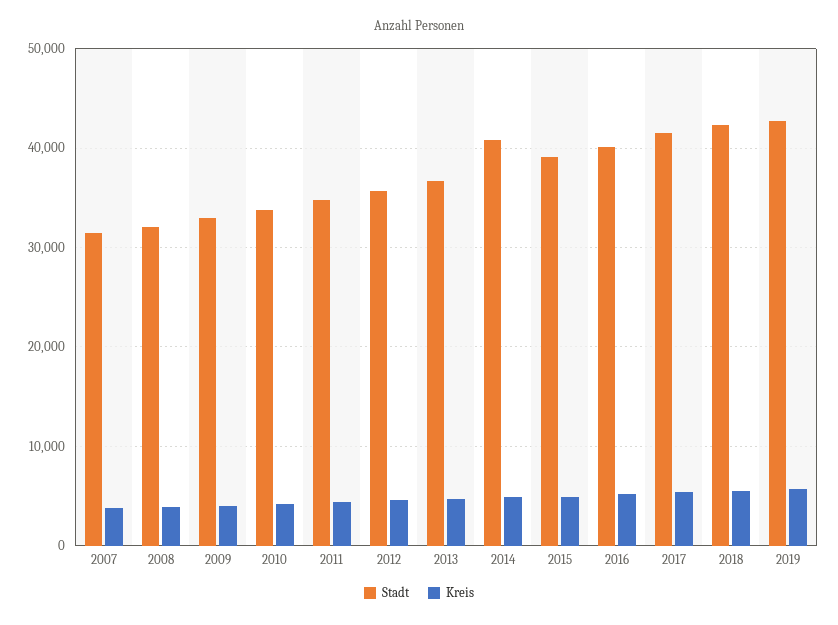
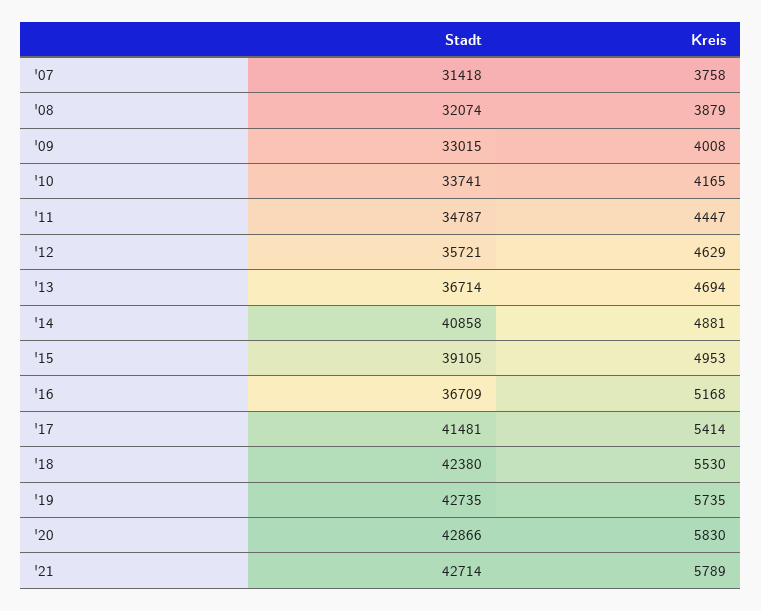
Stadt, 2016: 40000 -> 36709
Stadt, '20: none -> 42866
Kreis, '20: none -> 5830
Stadt, '21: none -> 42714
Kreis, '21: none -> 5789

